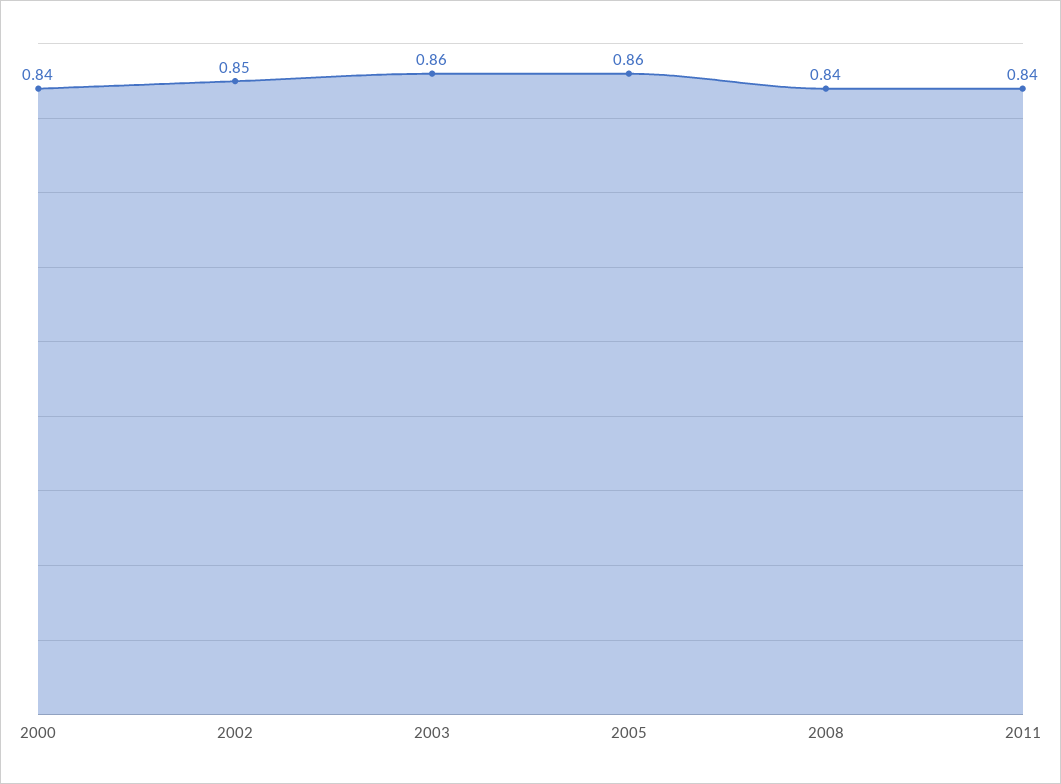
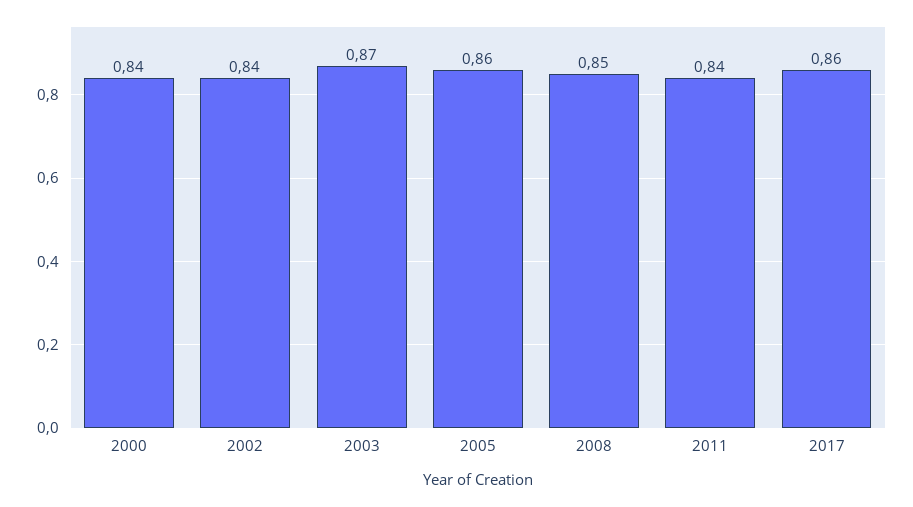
2002: 0.85 -> 0.84
2003: 0.86 -> 0.87
2008: 0.84 -> 0.85
2017: none -> 0.86

